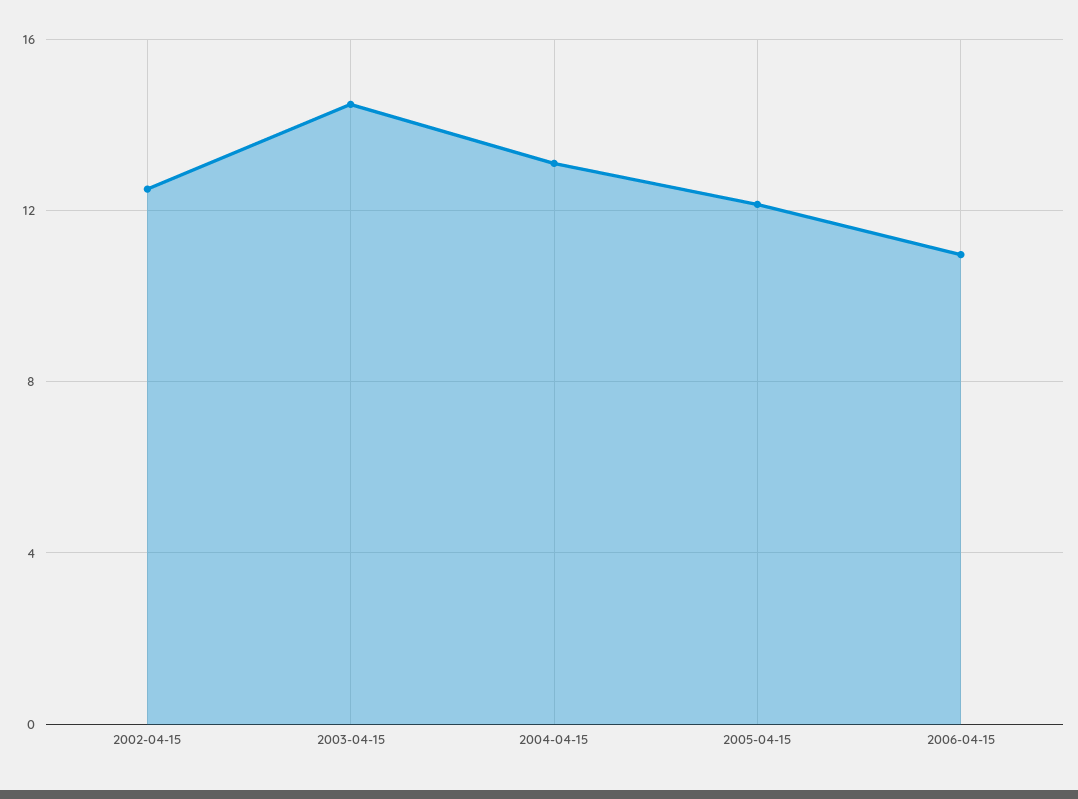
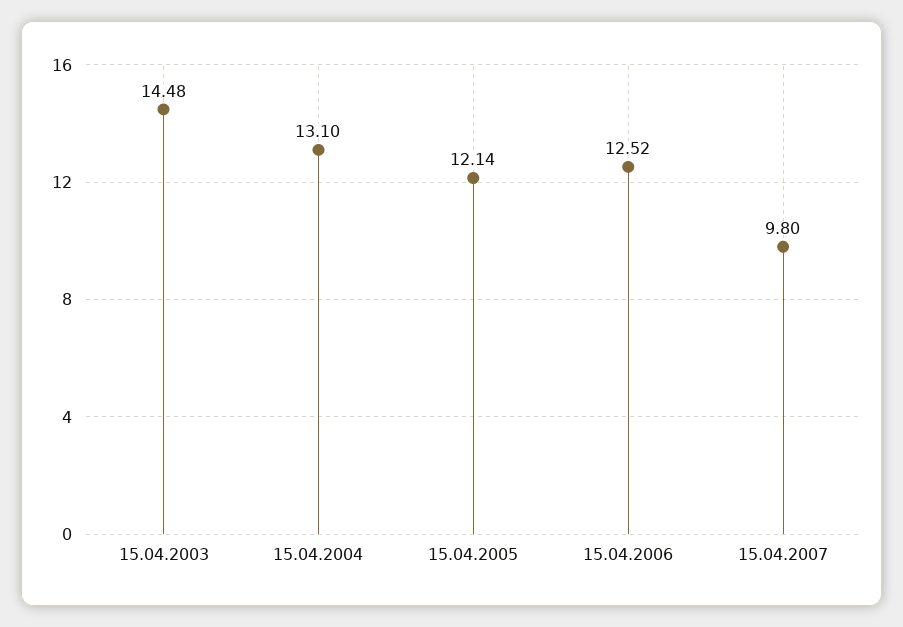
2002-04-15: 12.5 -> none
2006-04-15: 11 -> 12.52
15.04.2007: none -> 9.8

